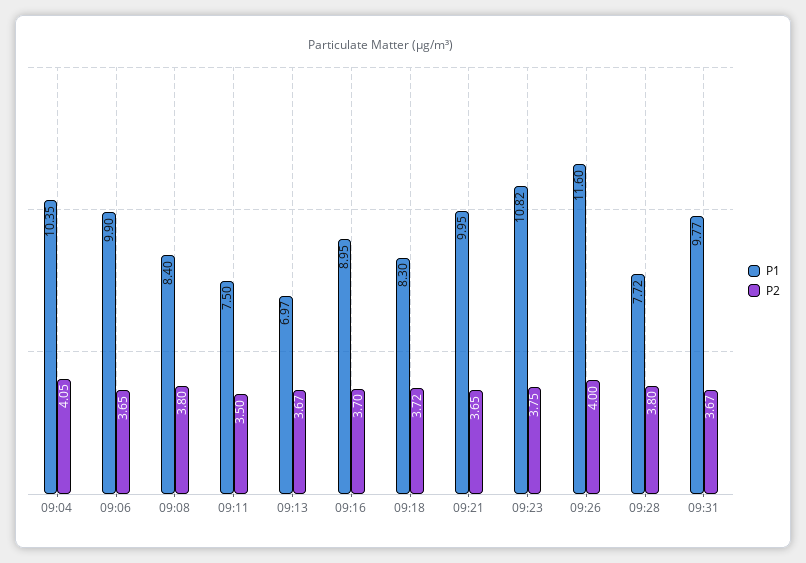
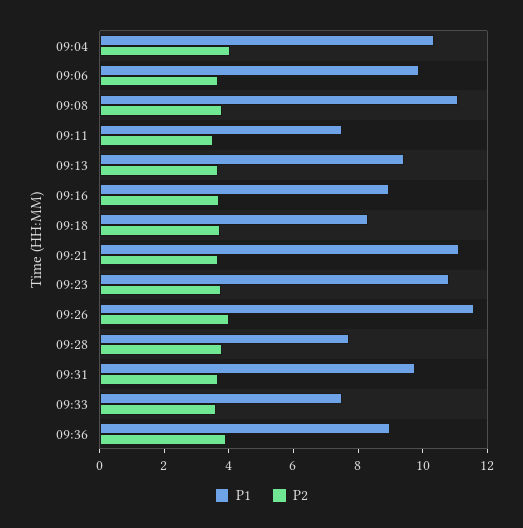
P1, 09:08: 8.4 -> 11
P1, 09:13: 6.97 -> 9.5
P1, 09:21: 9.95 -> 11
P1, 09:33: none -> 7.5
P2, 09:33: none -> 3.5
P1, 09:36: none -> 9
P2, 09:36: none -> 4

